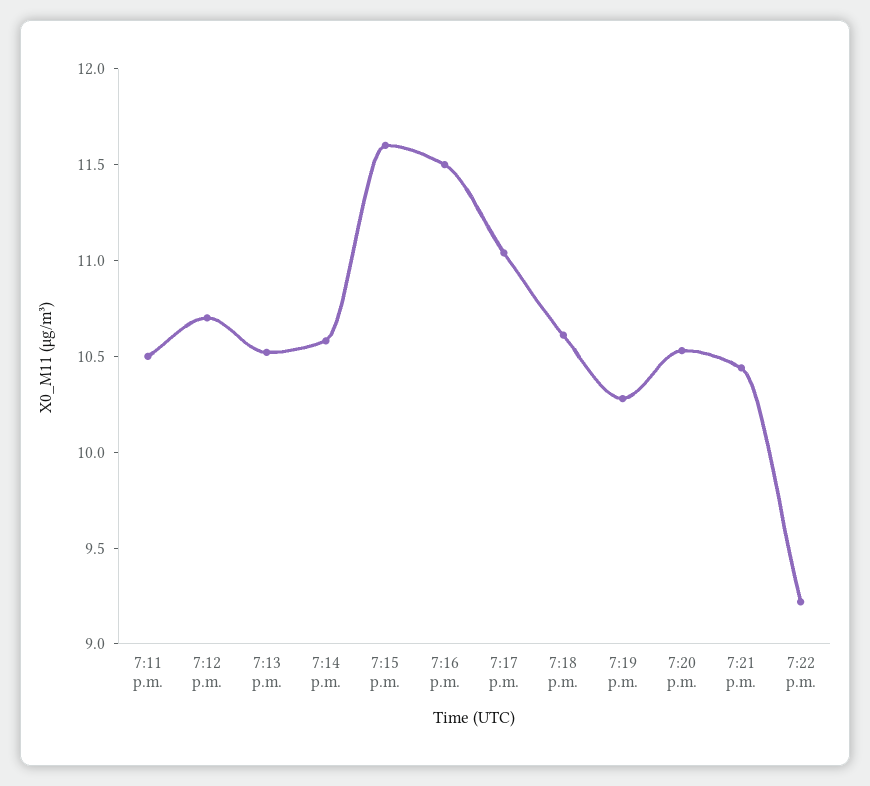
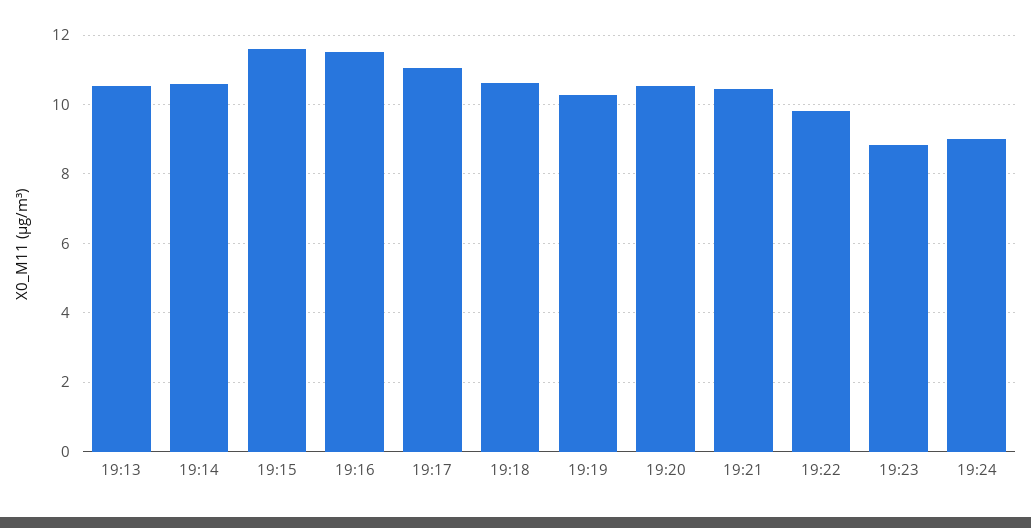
7:11 p.m.: 10.5 -> none
7:12 p.m.: 10.7 -> none
7:22 p.m.: 9.2 -> 9.8
19:23: none -> 8.8
19:24: none -> 9

